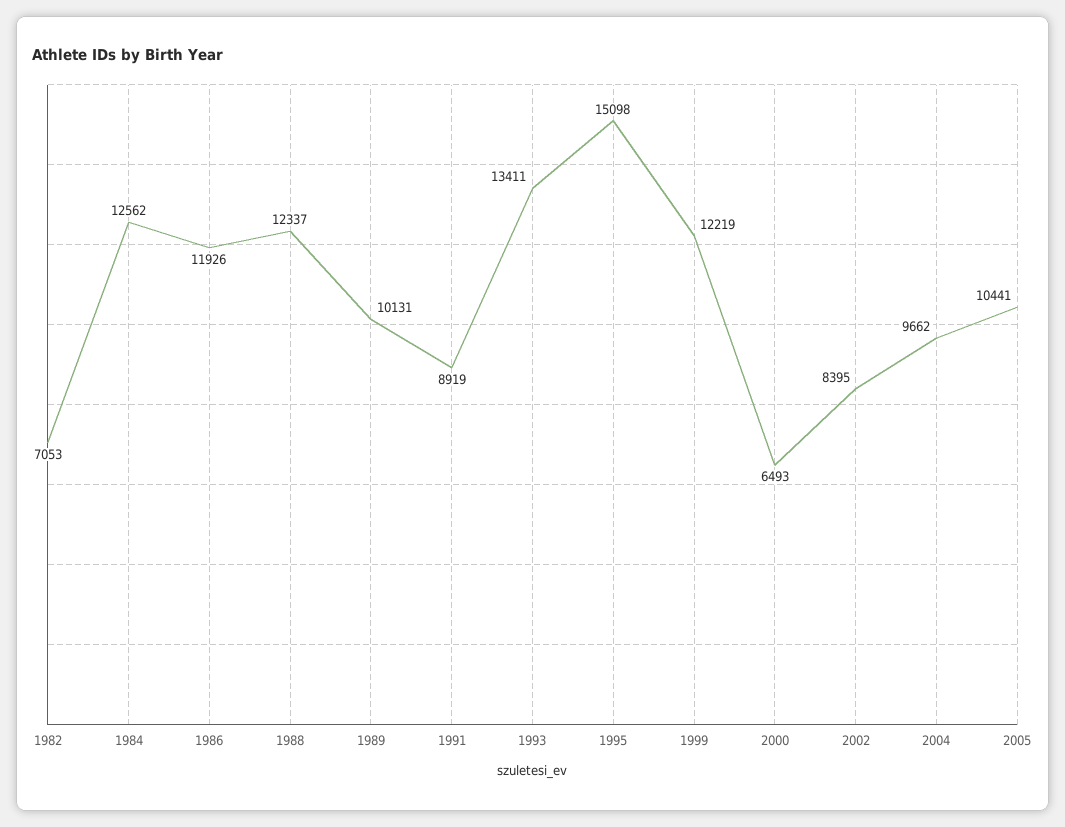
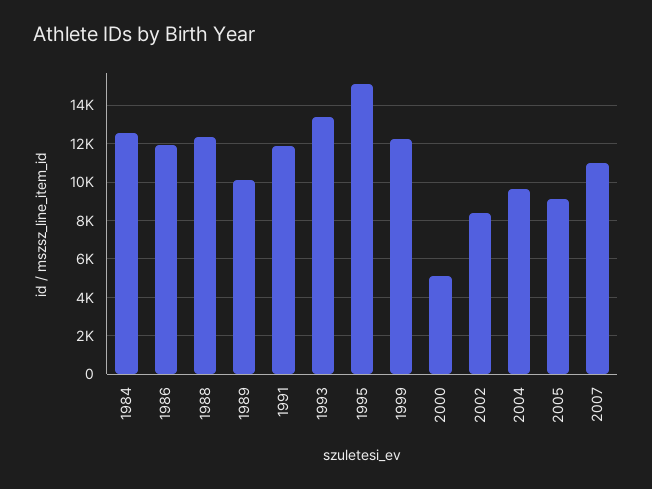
1982: 7053 -> none
1991: 8919 -> 12000
2000: 6493 -> 5000
2005: 10441 -> 9000
2007: none -> 11000

